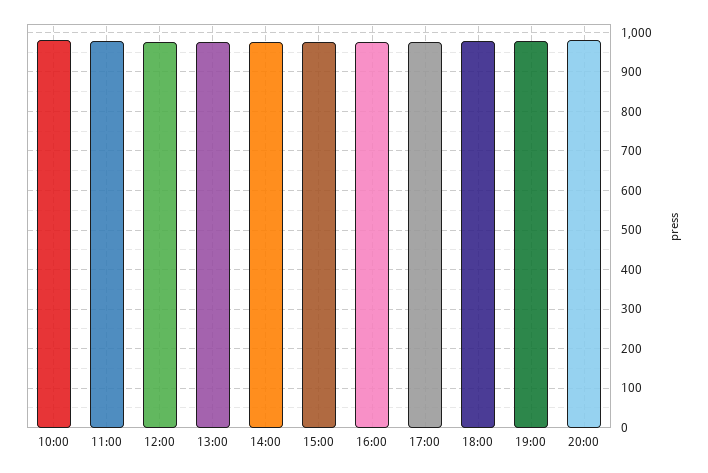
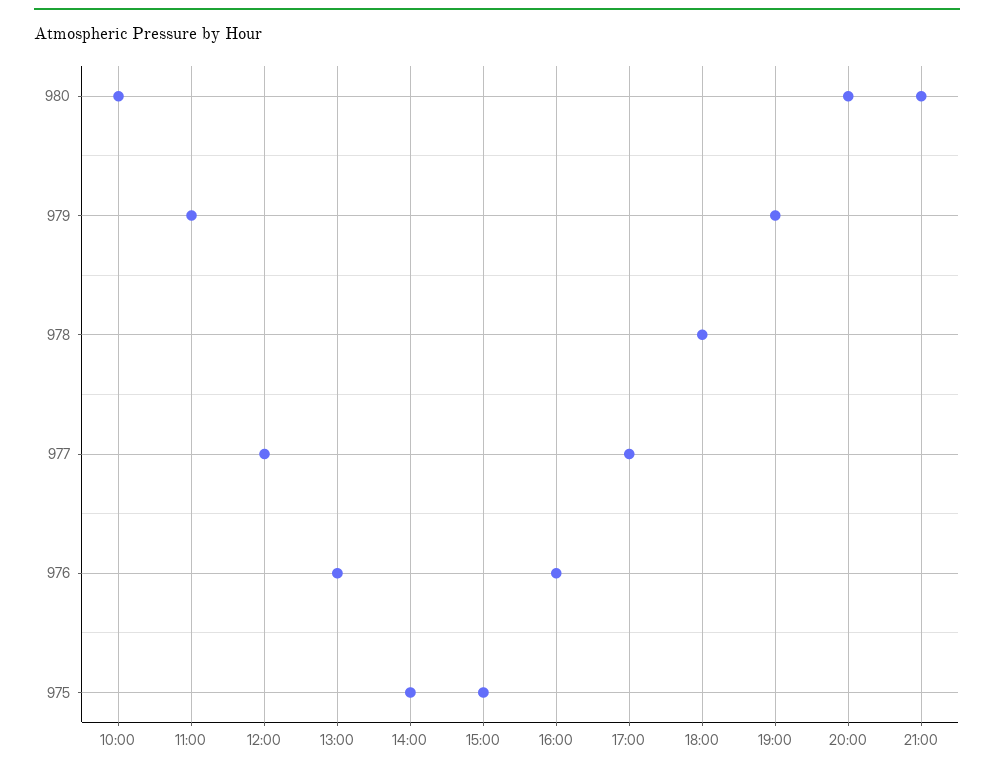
21:00: none -> 980

